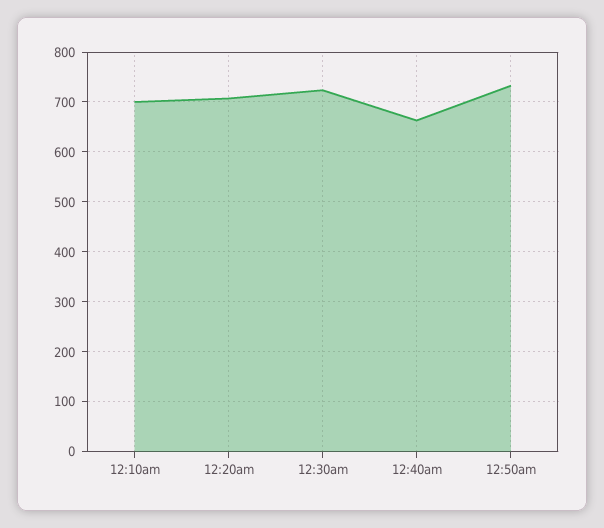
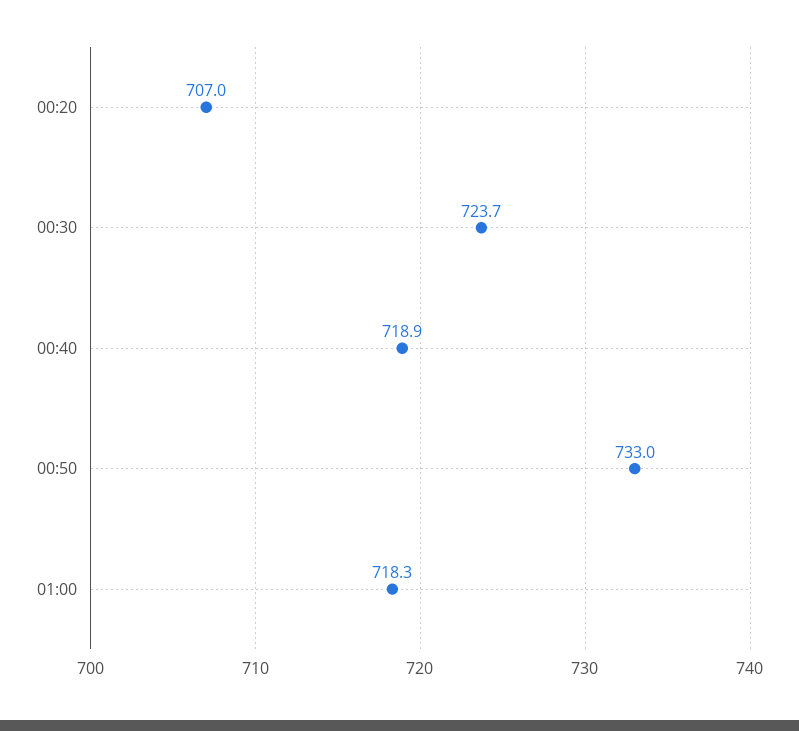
12:10am: 700 -> none
12:40am: 660 -> 718.9
01:00: none -> 718.3

